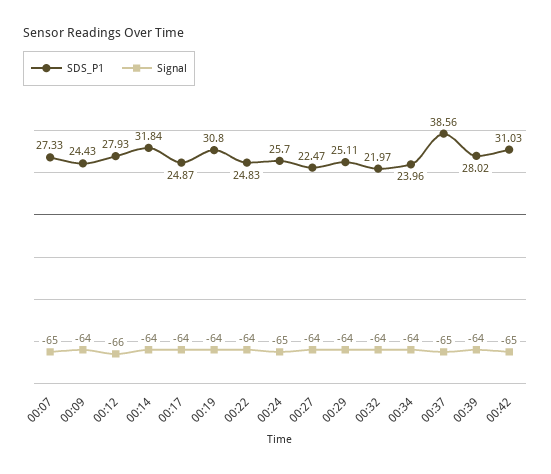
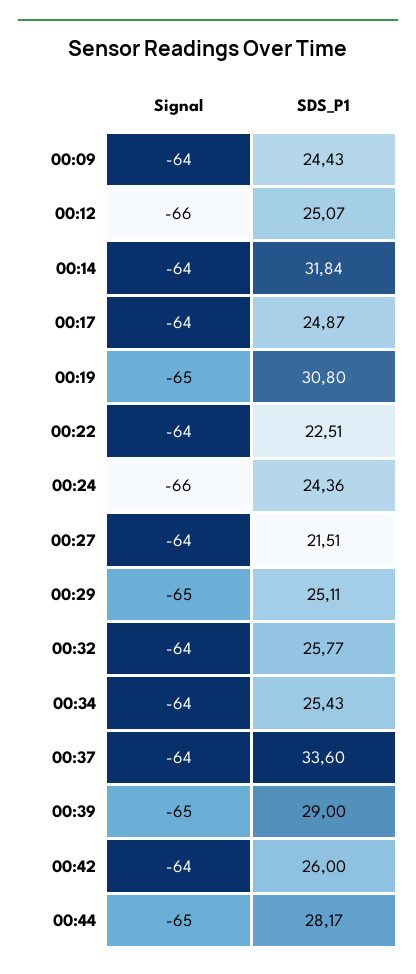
SDS_P1, 00:07: 27.33 -> none
Signal, 00:07: -65 -> none
SDS_P1, 00:12: 27.93 -> 25.07
Signal, 00:19: -64 -> -65
SDS_P1, 00:22: 24.83 -> 22.51
SDS_P1, 00:24: 25.7 -> 24.36
Signal, 00:24: -65 -> -66
SDS_P1, 00:27: 22.47 -> 21.51
Signal, 00:29: -64 -> -65
SDS_P1, 00:32: 21.97 -> 25.77
SDS_P1, 00:34: 23.96 -> 25.43
SDS_P1, 00:37: 38.56 -> 33.6
Signal, 00:37: -65 -> -64
SDS_P1, 00:39: 28.02 -> 29
Signal, 00:39: -64 -> -65
SDS_P1, 00:42: 31.03 -> 26
Signal, 00:42: -65 -> -64
Signal, 00:44: none -> -65
SDS_P1, 00:44: none -> 28.17

